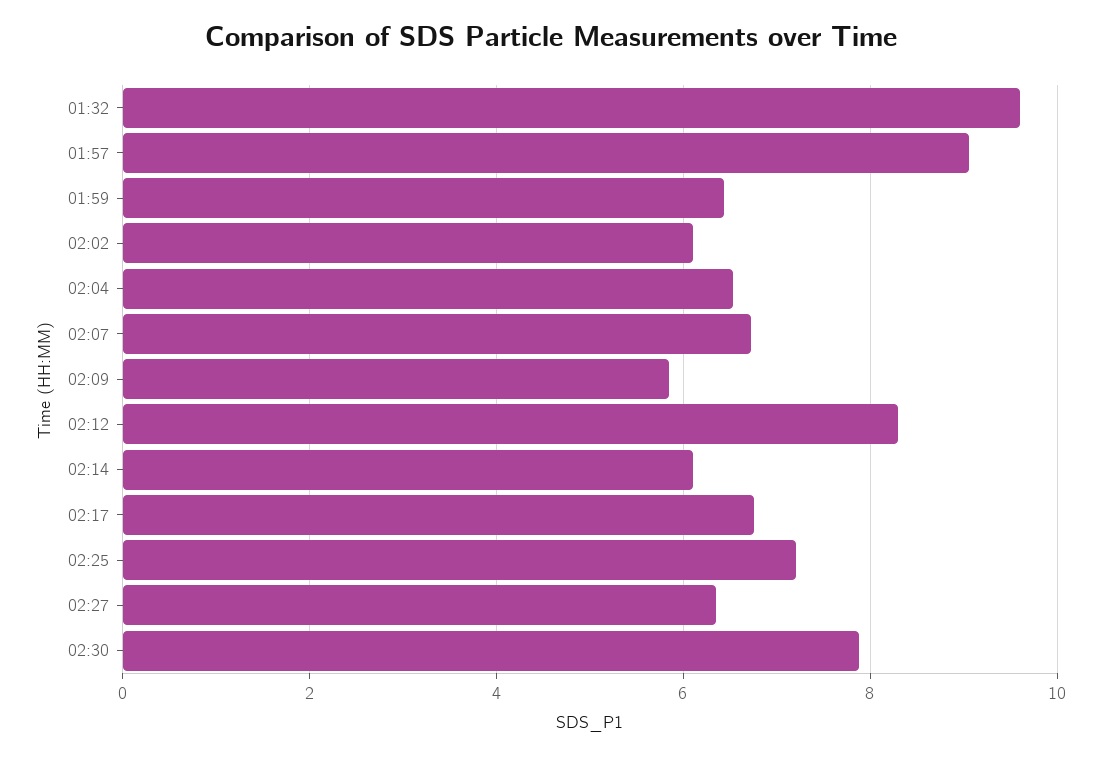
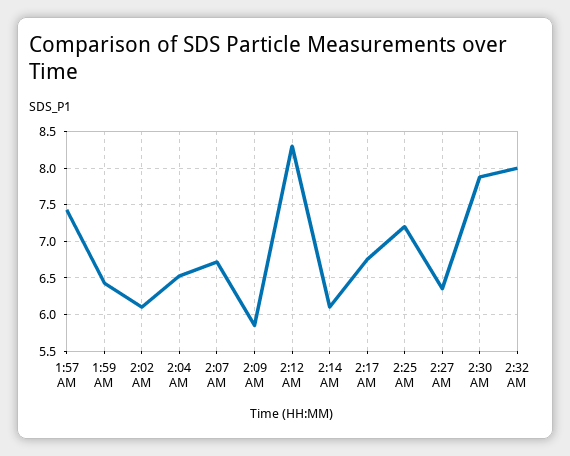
01:32: 9.6 -> none
01:57: 9 -> 7.4
2:32 AM: none -> 8

